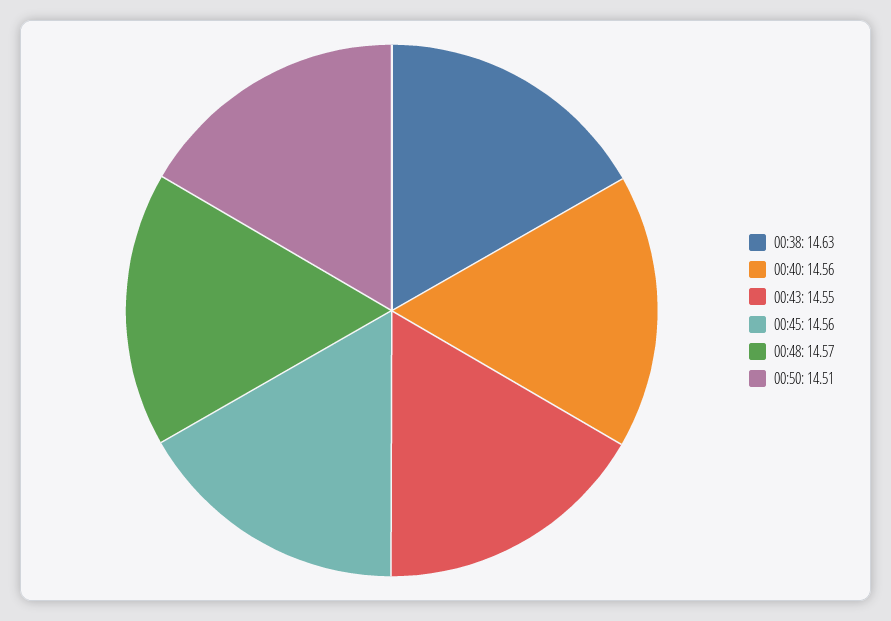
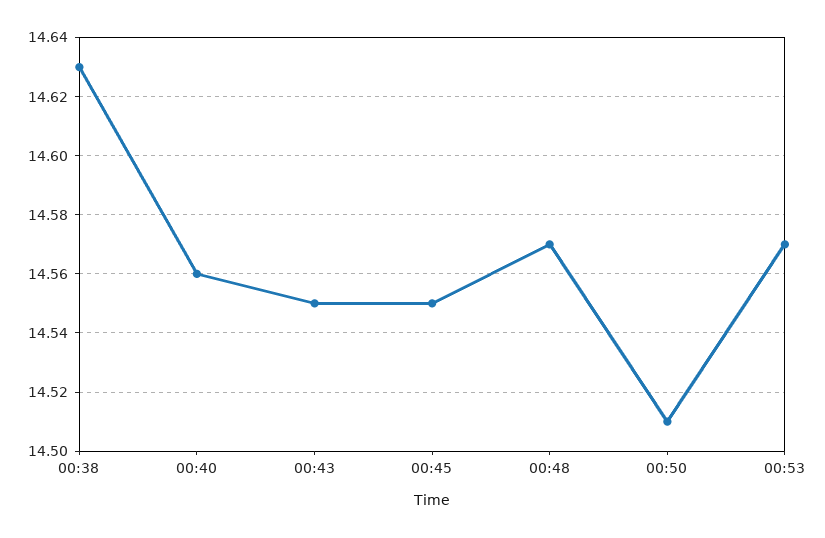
00:45: 14.56 -> 14.55
00:53: none -> 14.57

